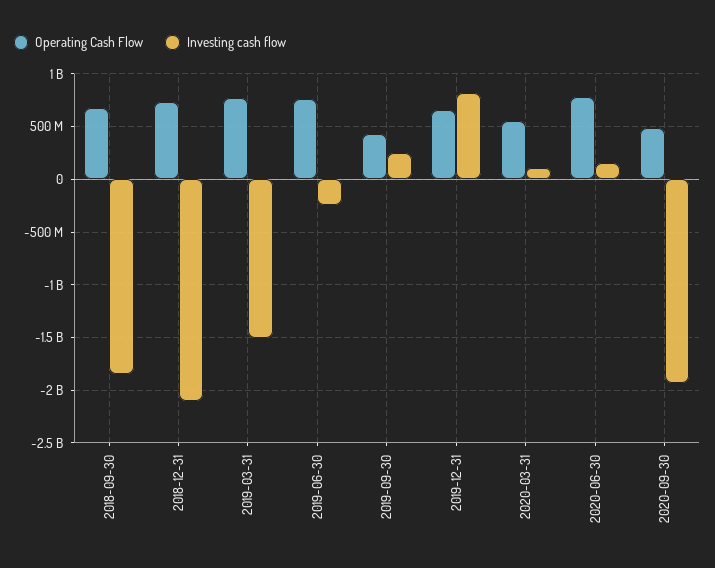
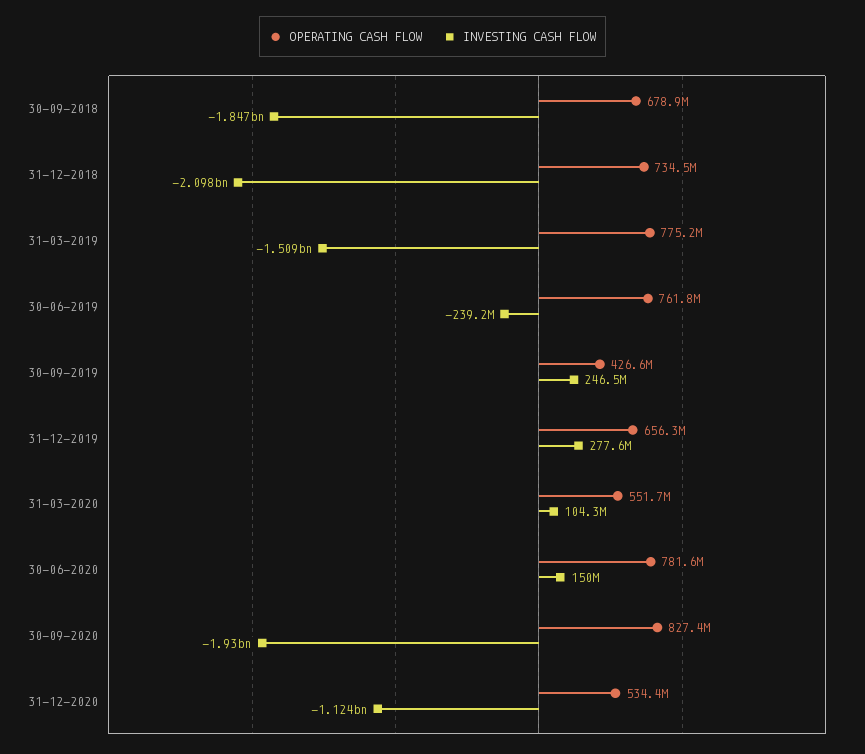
Investing cash flow, 2019-12-31: 800000000 -> 277600000
Operating Cash Flow, 2020-09-30: 500000000 -> 827400000
Operating Cash Flow, 31-12-2020: none -> 534400000
Investing cash flow, 31-12-2020: none -> -1124000000

